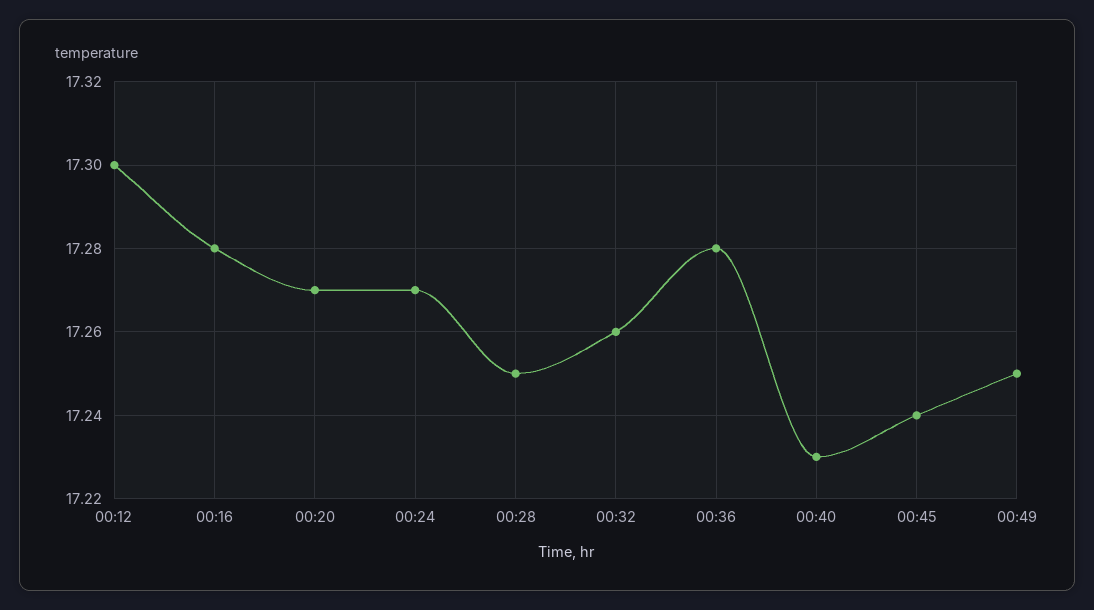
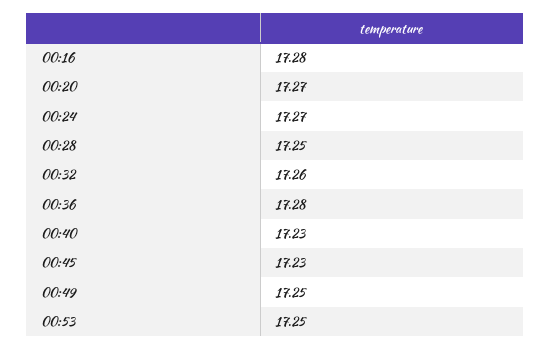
00:12: 17.3 -> none
00:45: 17.24 -> 17.23
00:53: none -> 17.25

